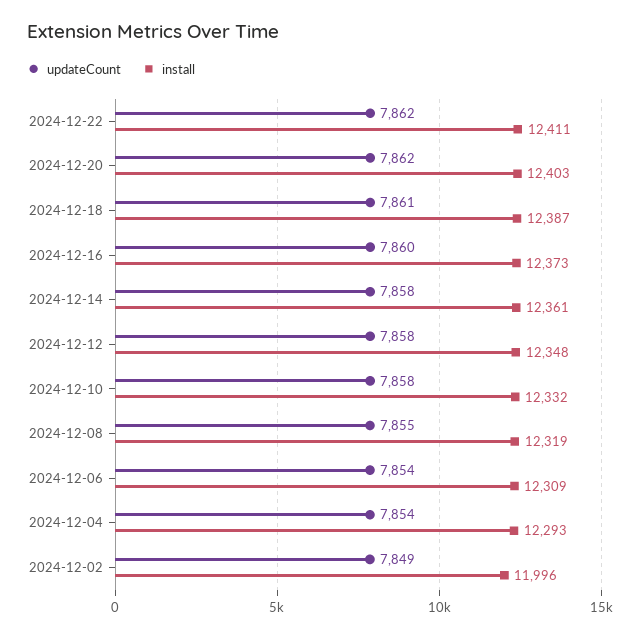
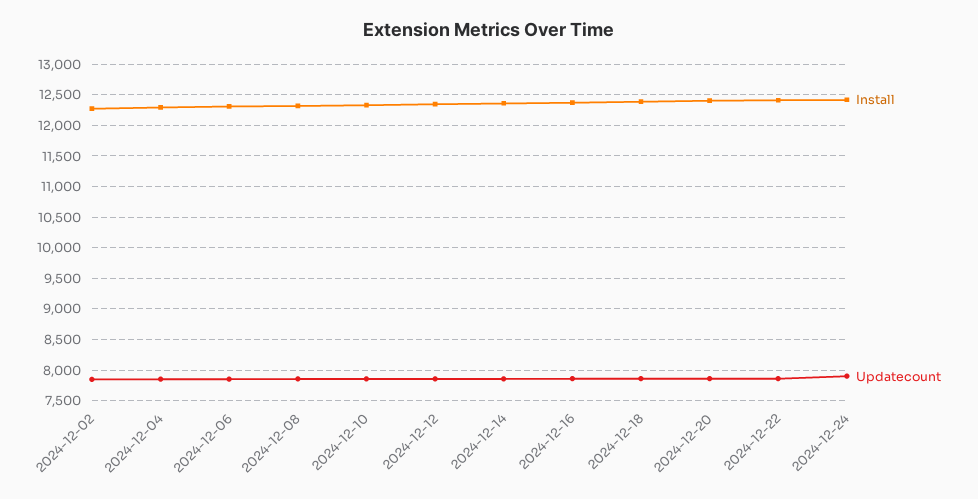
install, 2024-12-02: 11996 -> 12300
install, 2024-12-24: none -> 12400
updateCount, 2024-12-24: none -> 7900

